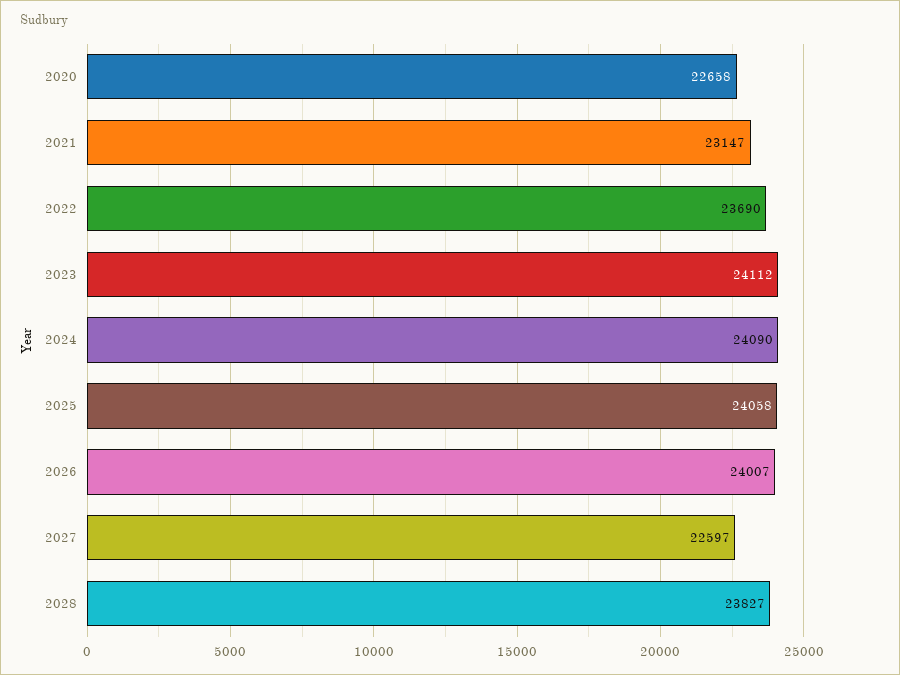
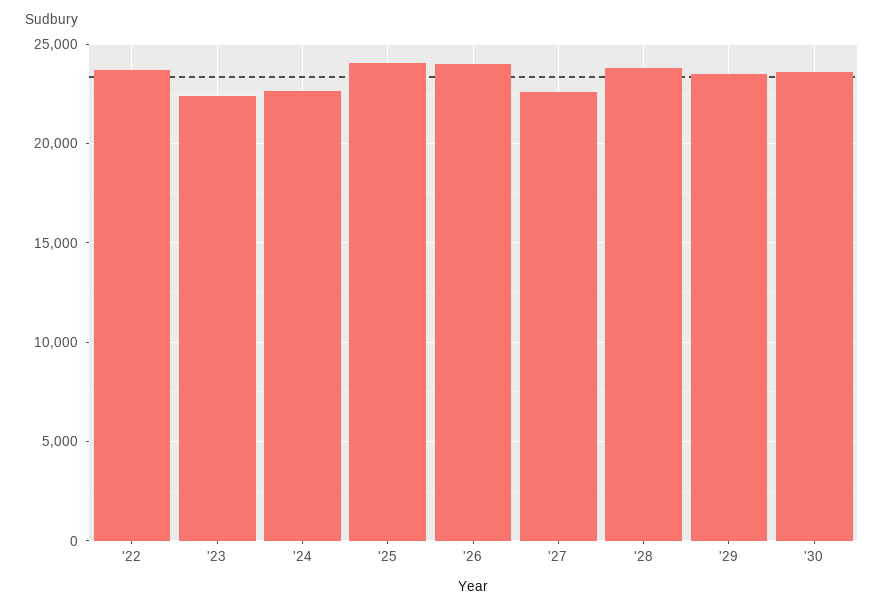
2020: 22658 -> none
2021: 23147 -> none
2023: 24112 -> 22500
2024: 24090 -> 22500
'29: none -> 23500
'30: none -> 23500

